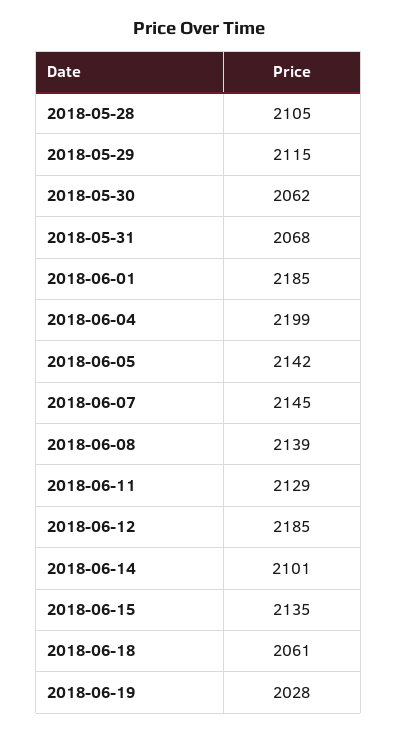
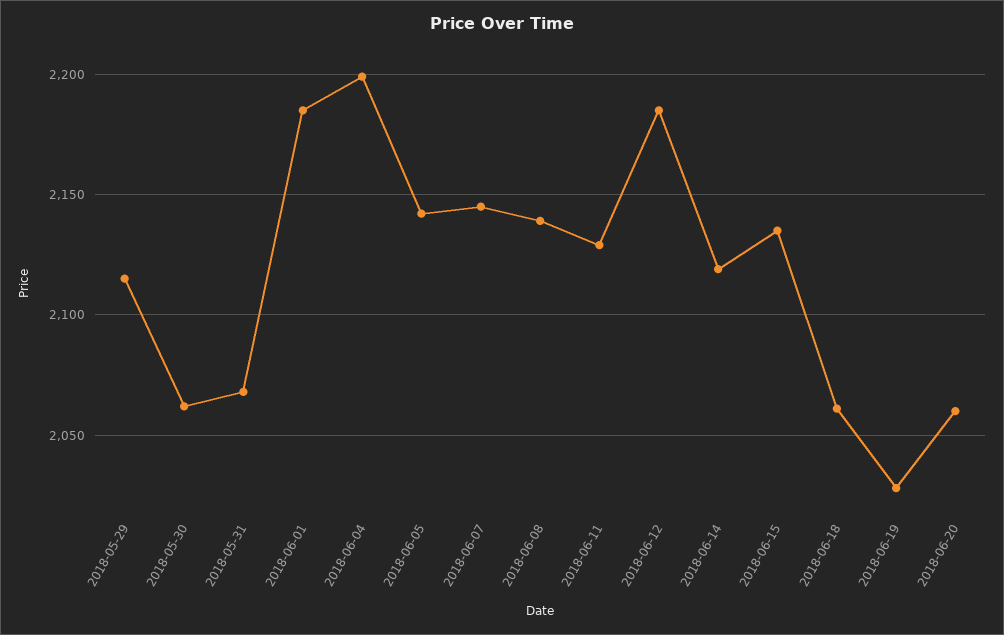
2018-05-28: 2105 -> none
2018-06-14: 2101 -> 2120
2018-06-20: none -> 2060

